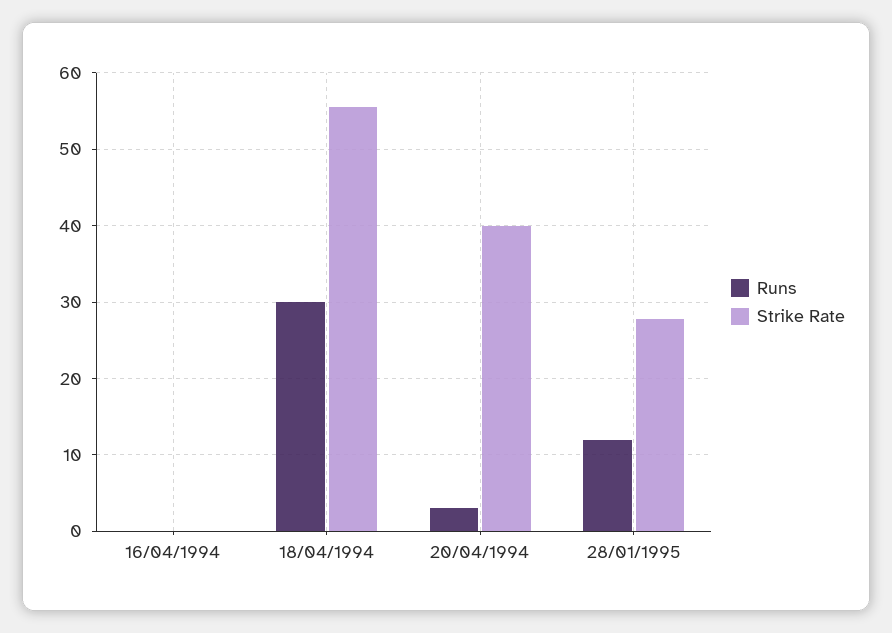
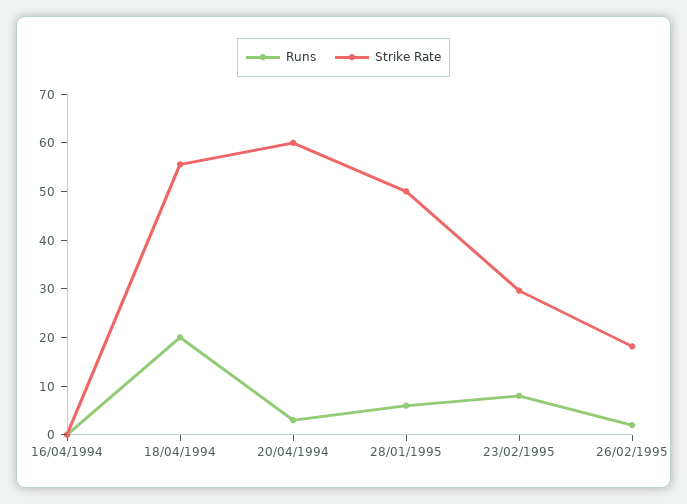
Runs, 18/04/1994: 30 -> 20
Strike Rate, 20/04/1994: 40 -> 60
Runs, 28/01/1995: 12 -> 6
Strike Rate, 28/01/1995: 28 -> 50
Runs, 23/02/1995: none -> 8
Strike Rate, 23/02/1995: none -> 30
Runs, 26/02/1995: none -> 2
Strike Rate, 26/02/1995: none -> 18

